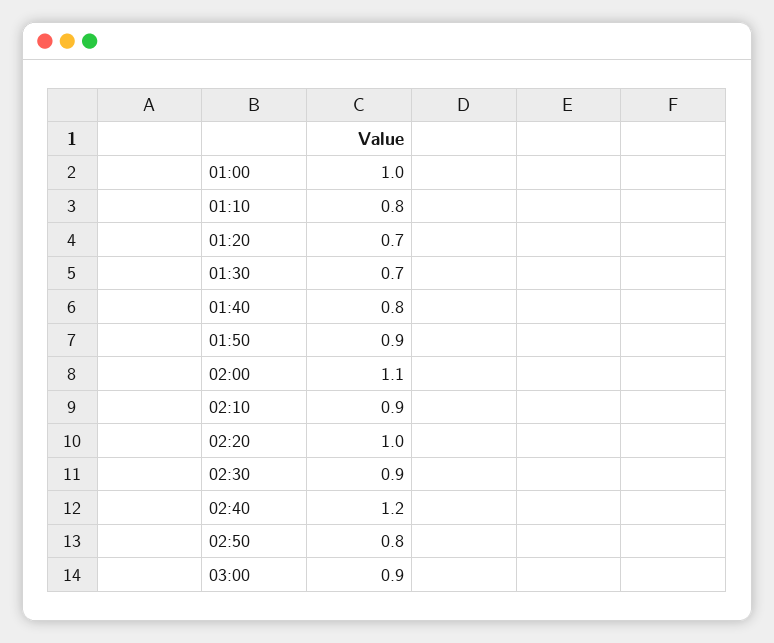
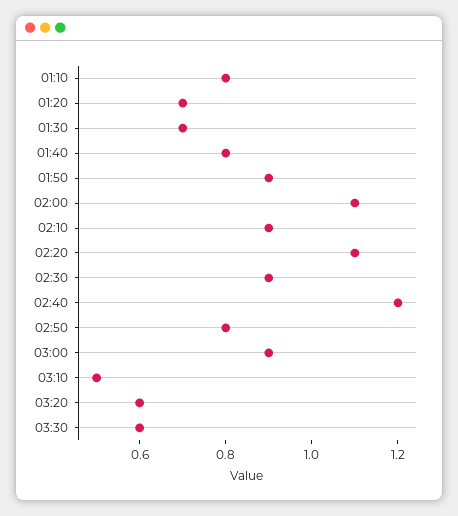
01:00: 1 -> none
02:20: 1 -> 1.1
03:10: none -> 0.5
03:20: none -> 0.6
03:30: none -> 0.6

